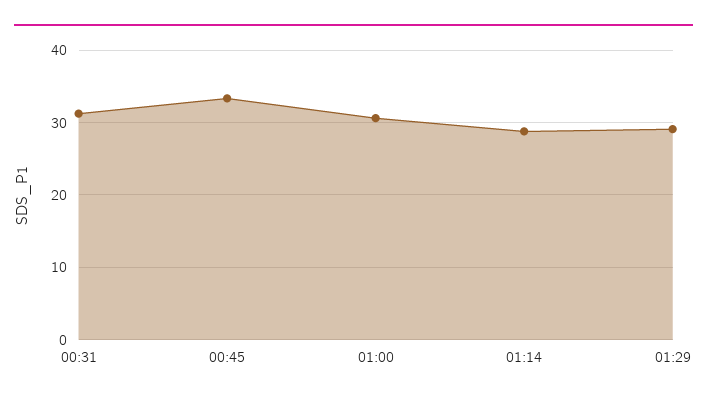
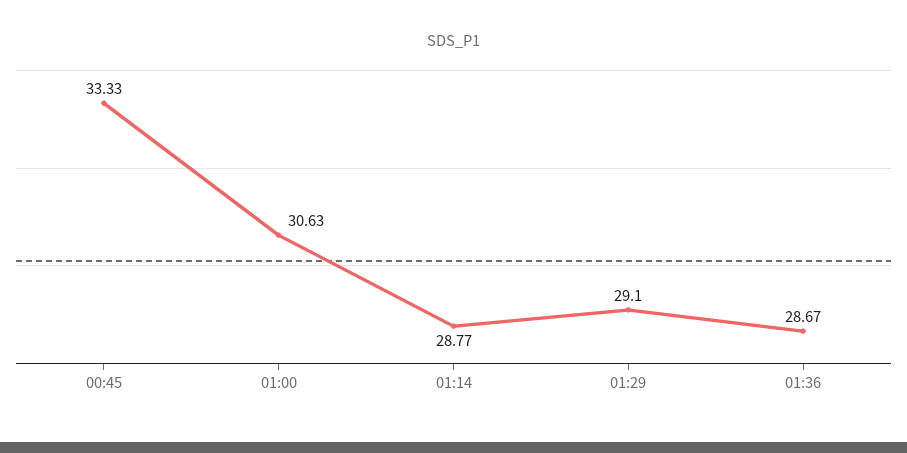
00:31: 31 -> none
01:36: none -> 28.67

